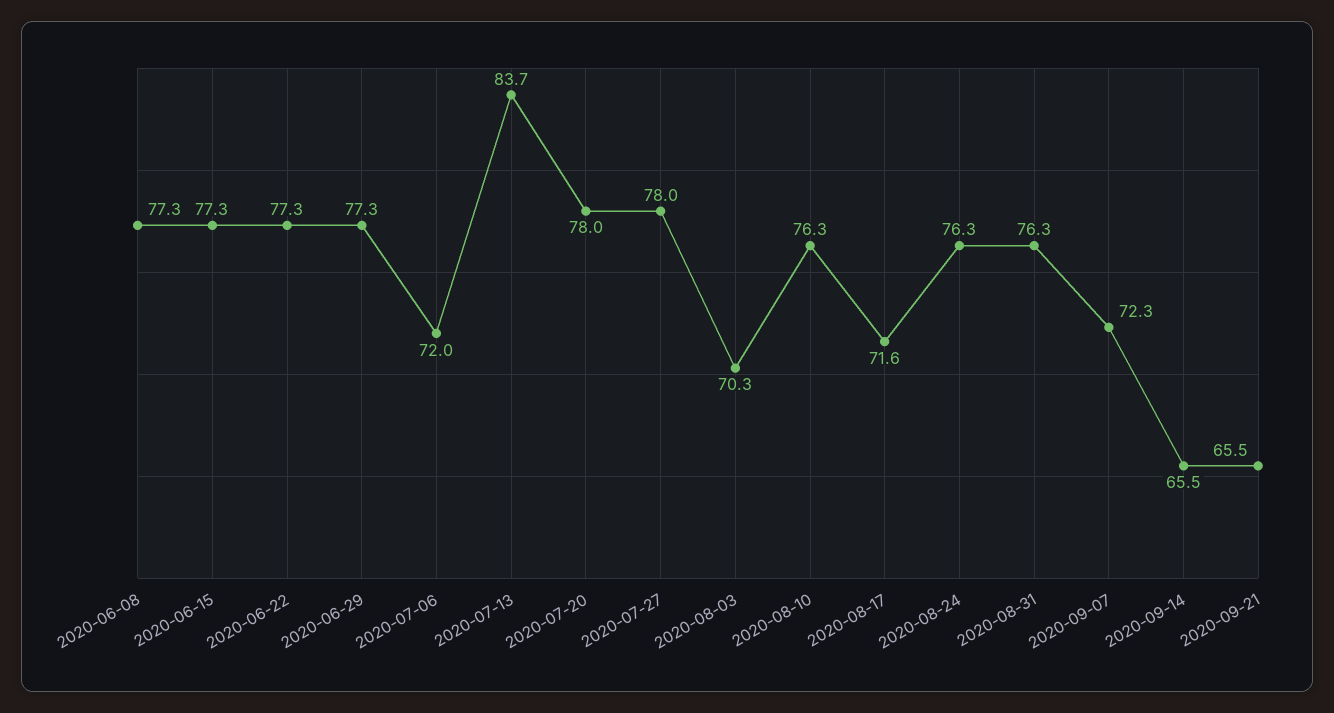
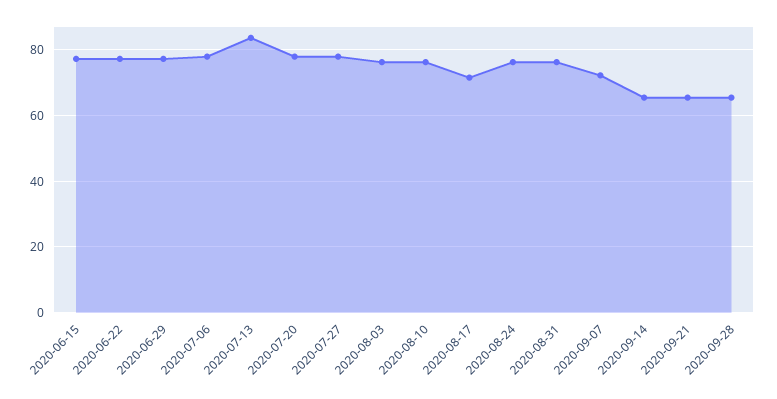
2020-06-08: 77.3 -> none
2020-07-06: 72 -> 78
2020-08-03: 70.3 -> 76
2020-09-28: none -> 66

